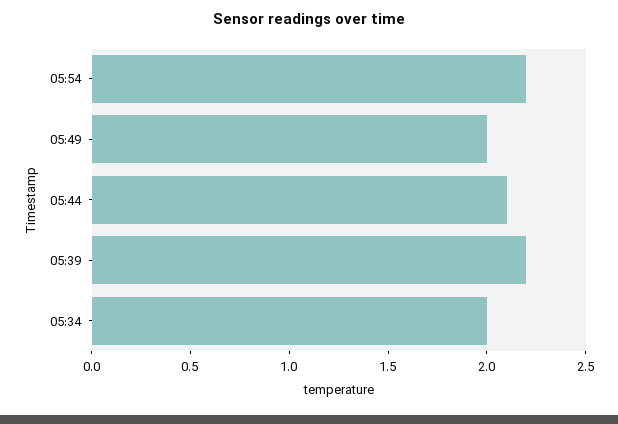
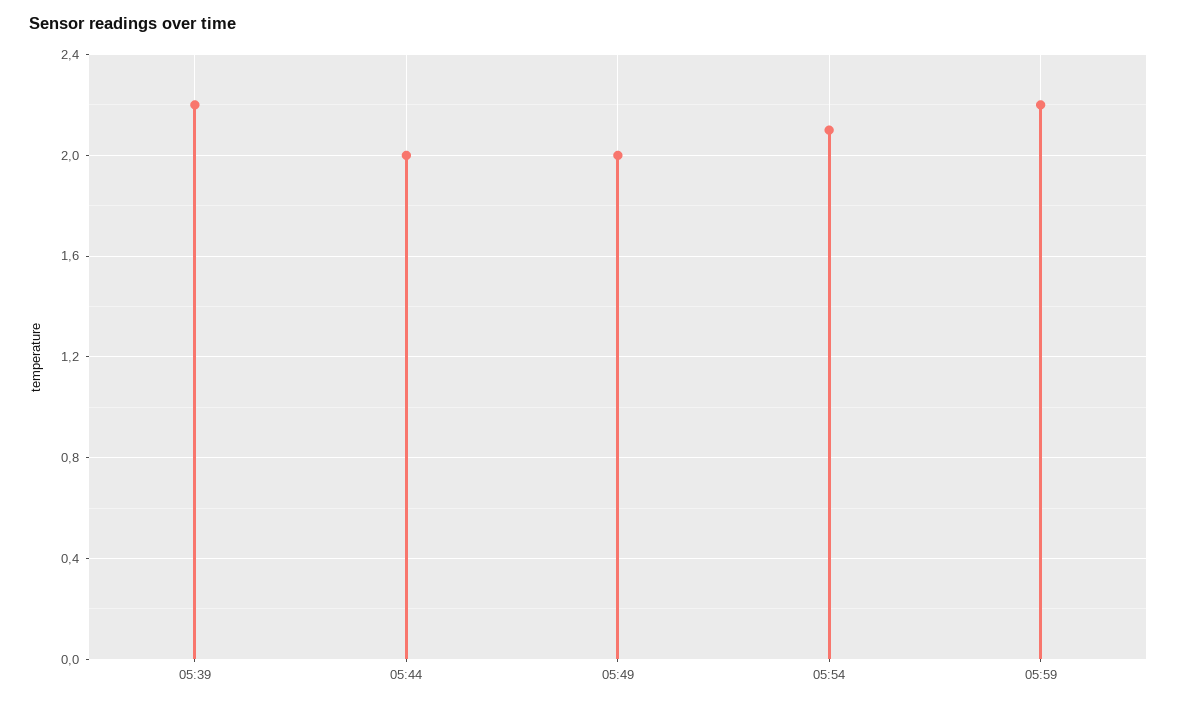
05:54: 2.2 -> 2.1
05:44: 2.1 -> 2
05:34: 2 -> none
05:59: none -> 2.2

